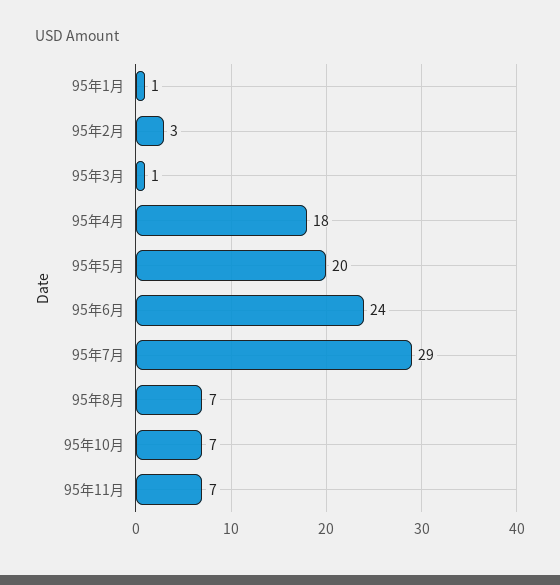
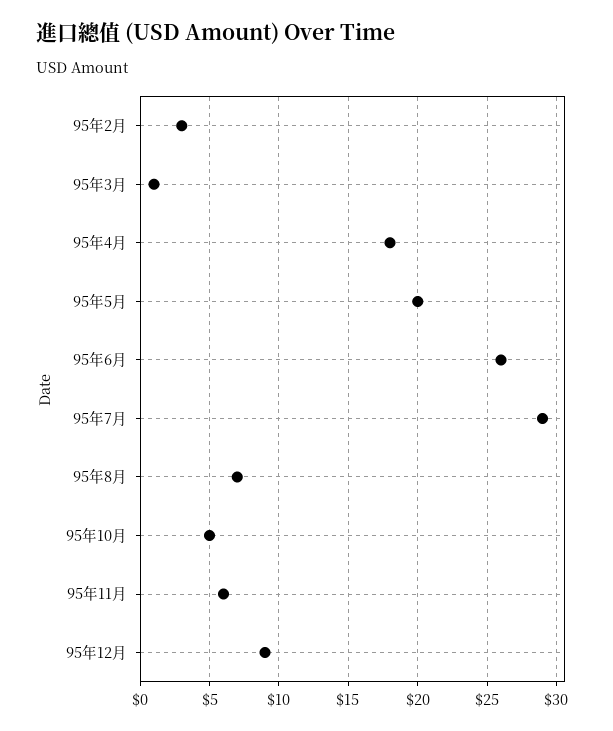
95年1月: 1 -> none
95年6月: 24 -> 26
95年10月: 7 -> 5
95年11月: 7 -> 6
95年12月: none -> 9

